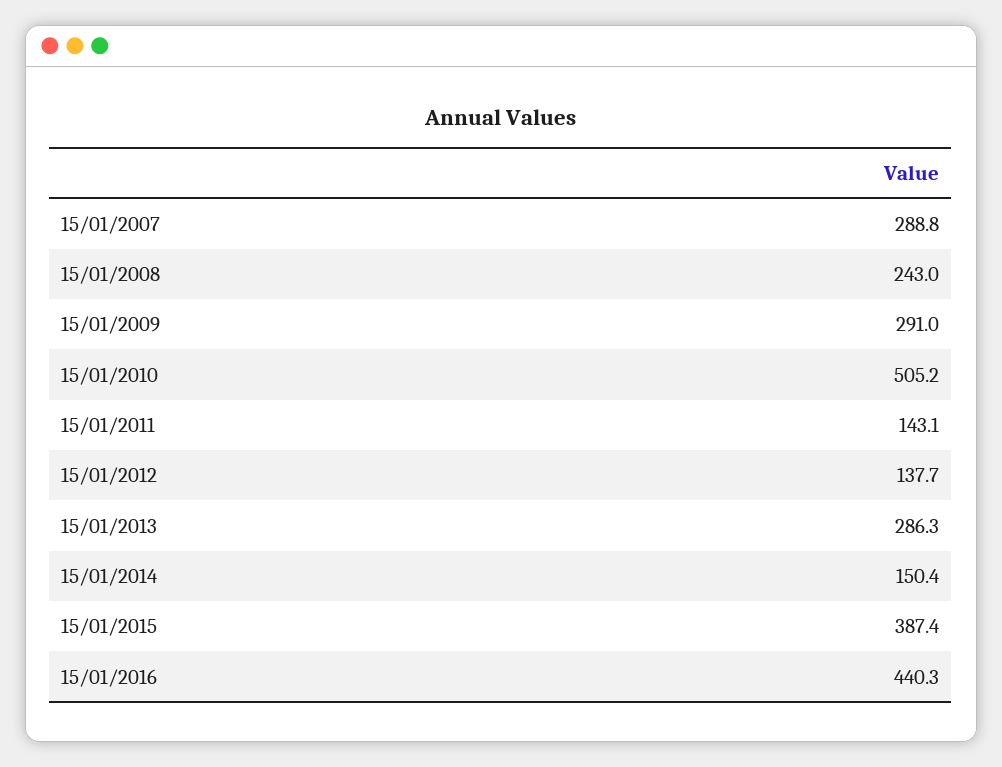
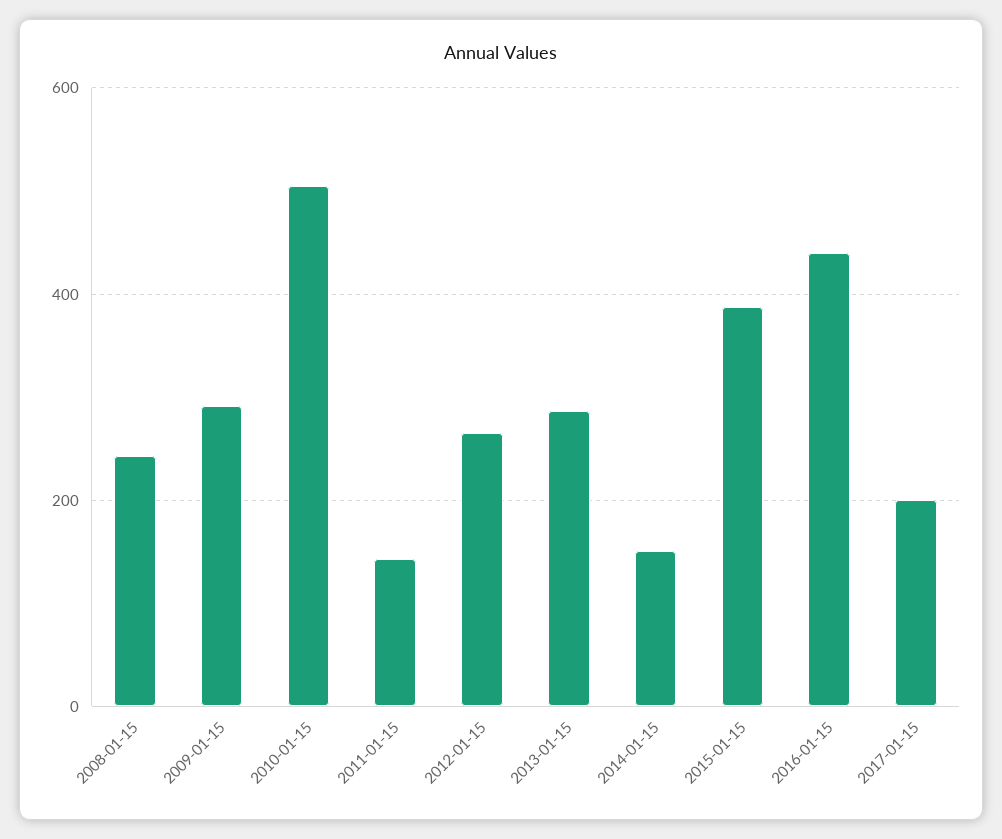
15/01/2007: 288.8 -> none
15/01/2012: 137.7 -> 260
2017-01-15: none -> 200

